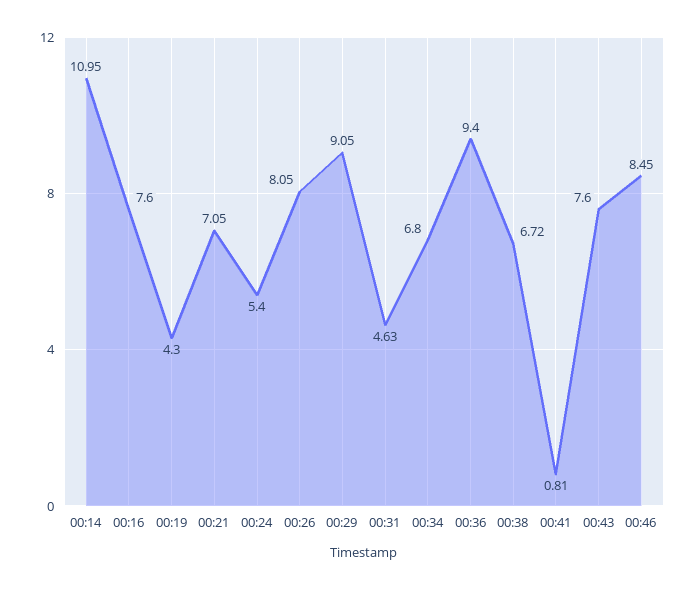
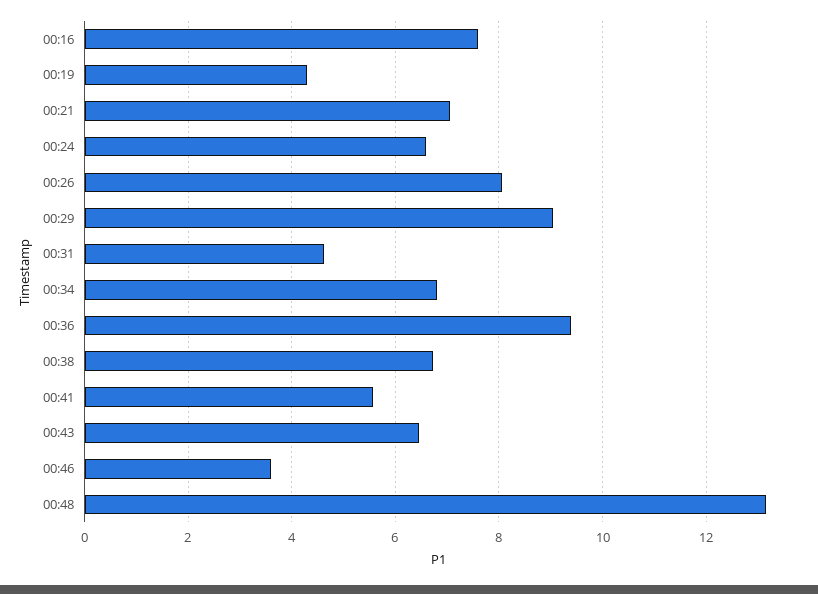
00:14: 10.95 -> none
00:24: 5.4 -> 6.6
00:41: 0.81 -> 5.6
00:43: 7.6 -> 6.4
00:46: 8.45 -> 3.6
00:48: none -> 13.2

